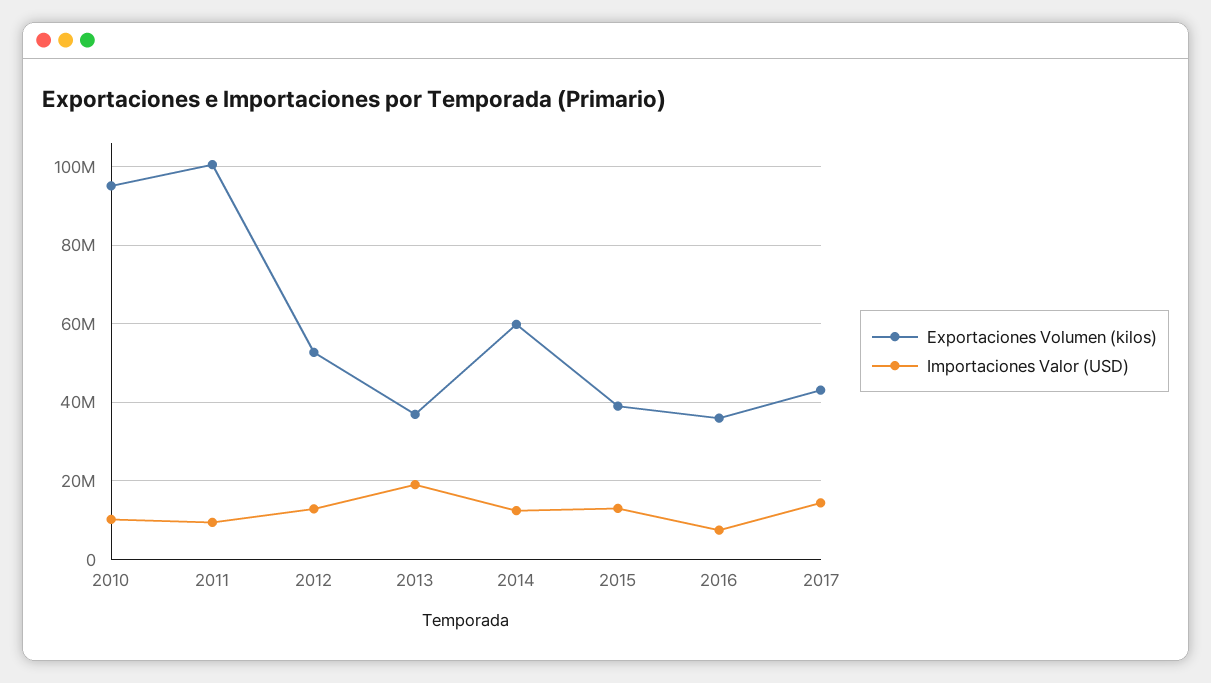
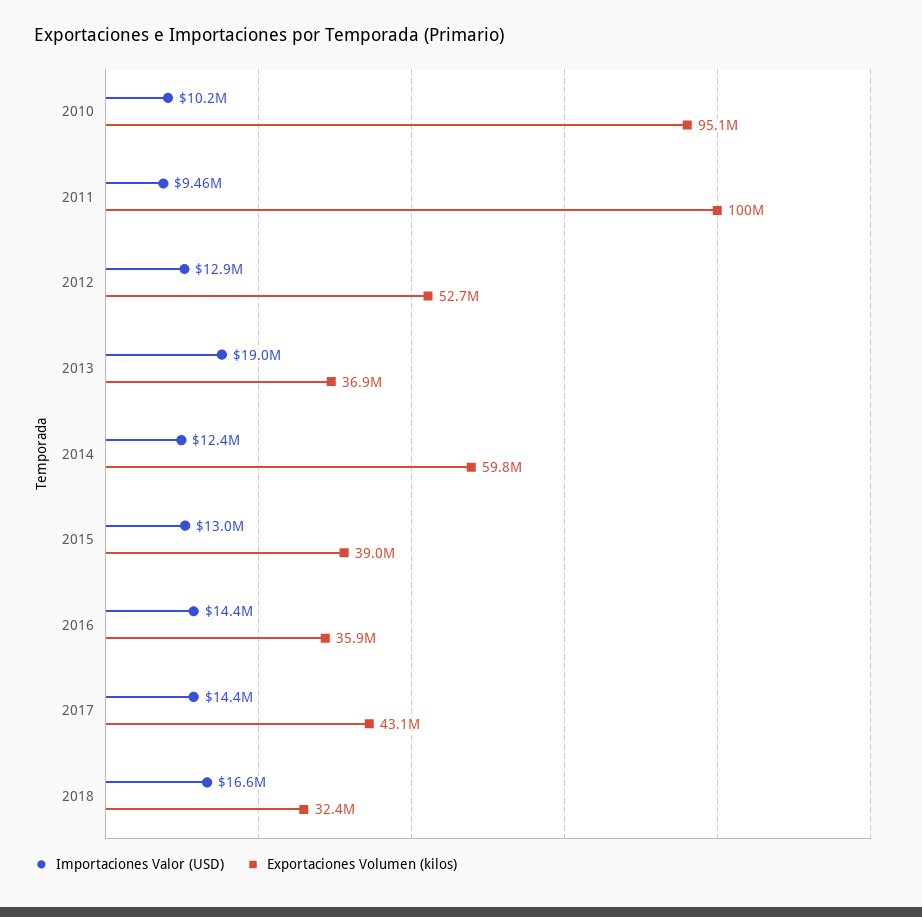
Importaciones Valor (USD), 2016: 8000000 -> 14400000
Importaciones Valor (USD), 2018: none -> 16600000
Exportaciones Volumen (kilos), 2018: none -> 32400000

